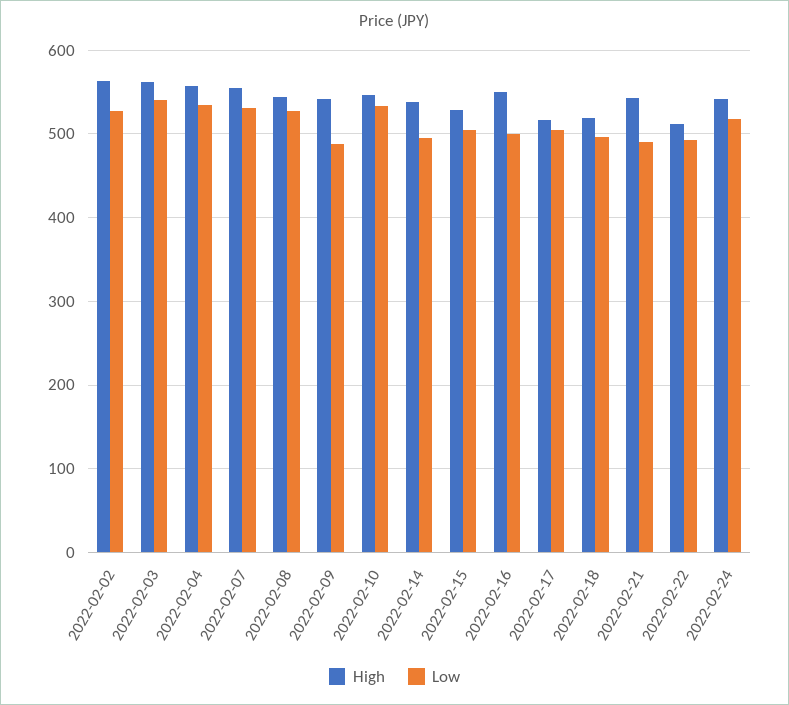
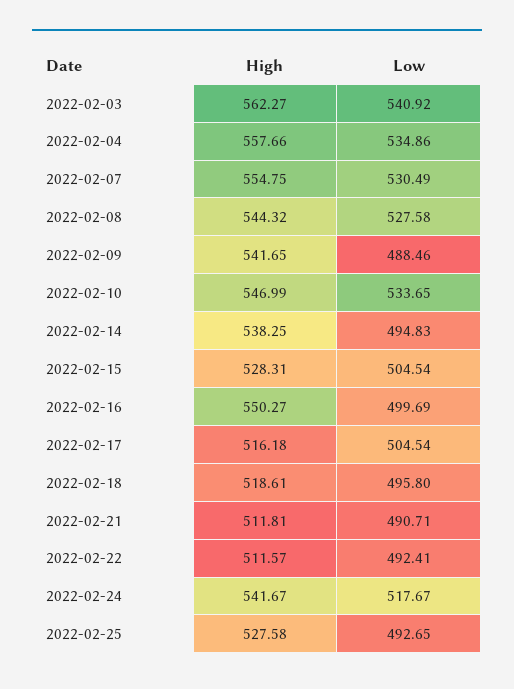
High, 2022-02-02: 560 -> none
Low, 2022-02-02: 530 -> none
High, 2022-02-21: 540 -> 511.81
High, 2022-02-25: none -> 527.58
Low, 2022-02-25: none -> 492.65

